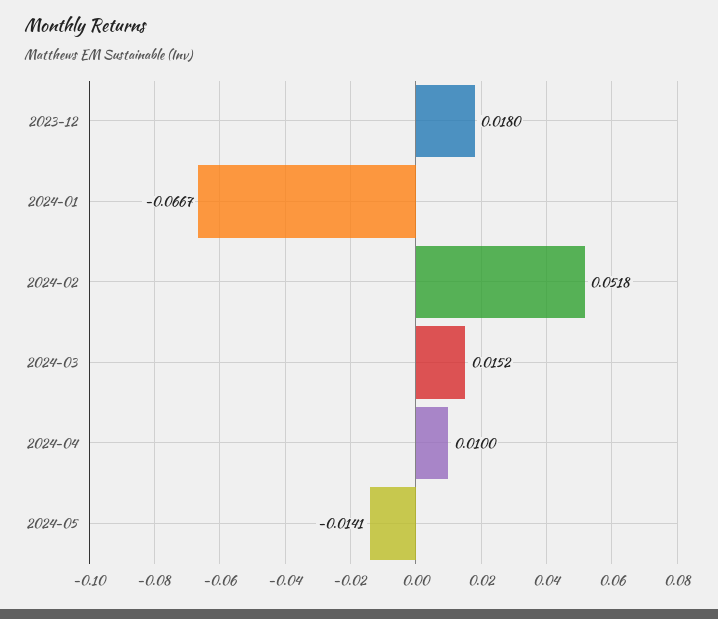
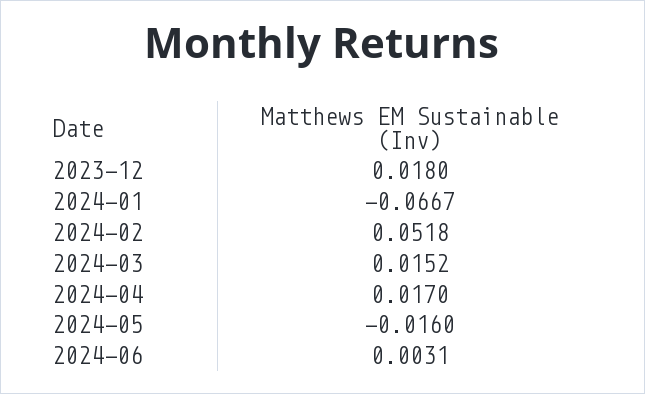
2024-04: 0.01 -> 0.017
2024-05: -0.0141 -> -0.016
2024-06: none -> 0.0031

